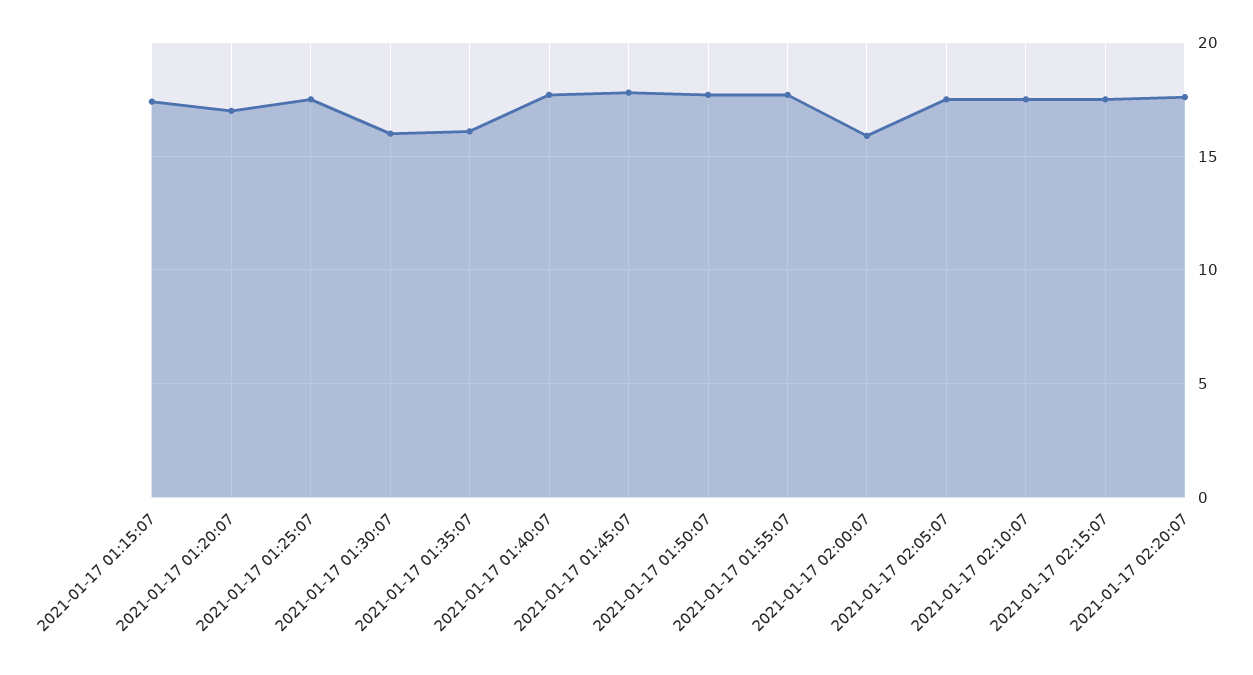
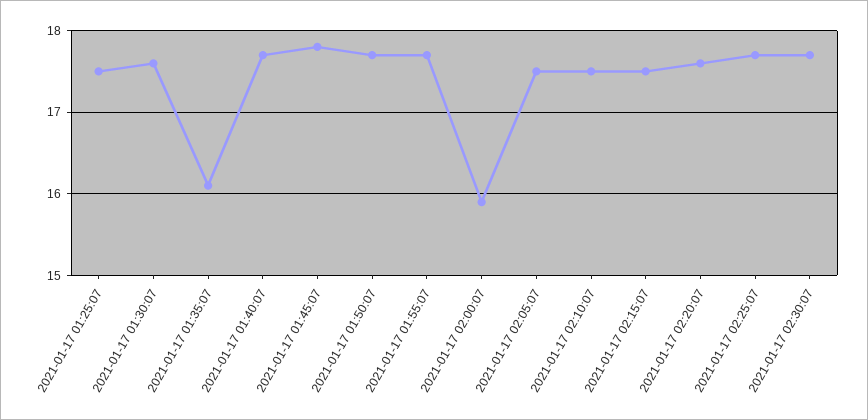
2021-01-17 01:15:07: 17.5 -> none
2021-01-17 01:20:07: 17 -> none
2021-01-17 01:30:07: 16 -> 17.6
2021-01-17 02:25:07: none -> 17.7
2021-01-17 02:30:07: none -> 17.7

